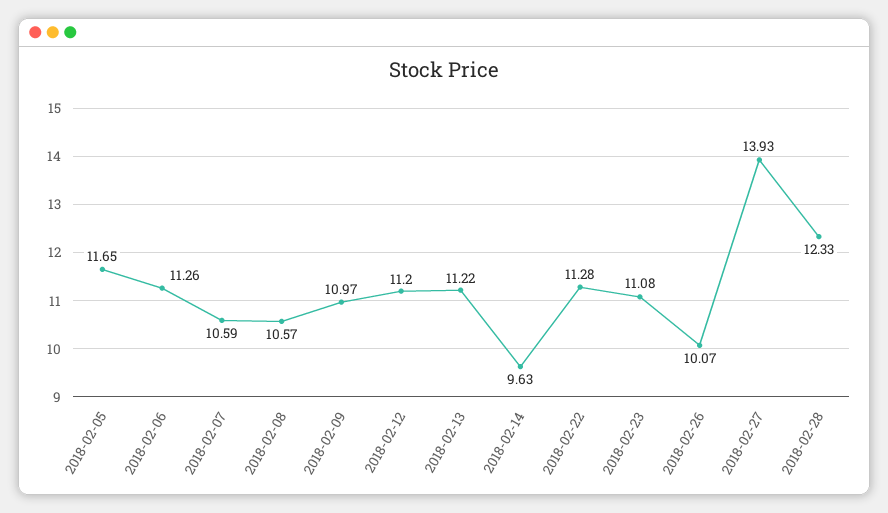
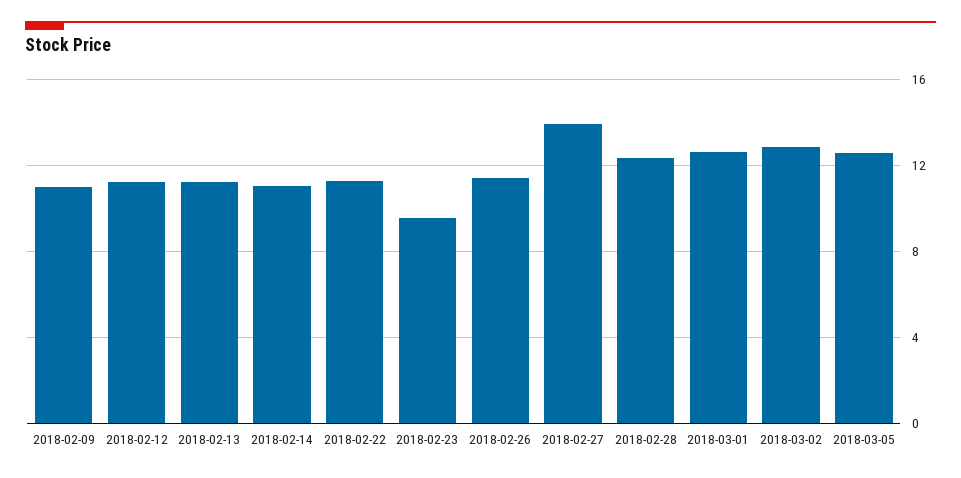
2018-02-05: 11.65 -> none
2018-02-06: 11.26 -> none
2018-02-07: 10.59 -> none
2018-02-08: 10.57 -> none
2018-02-14: 9.63 -> 11
2018-02-23: 11.08 -> 9.5
2018-02-26: 10.07 -> 11.5
2018-03-01: none -> 12.5
2018-03-02: none -> 13
2018-03-05: none -> 12.5

